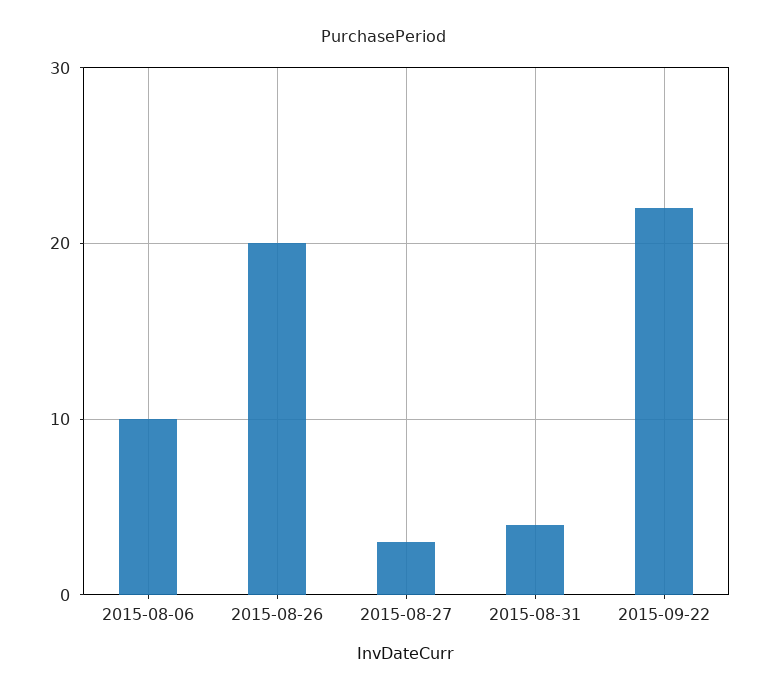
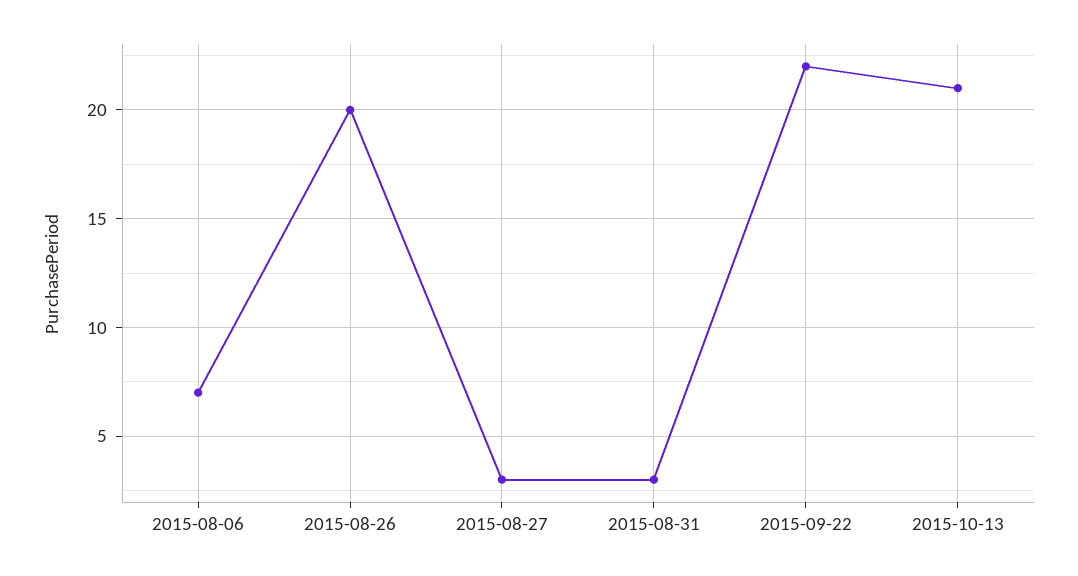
2015-08-06: 10 -> 7
2015-08-31: 4 -> 3
2015-10-13: none -> 21

